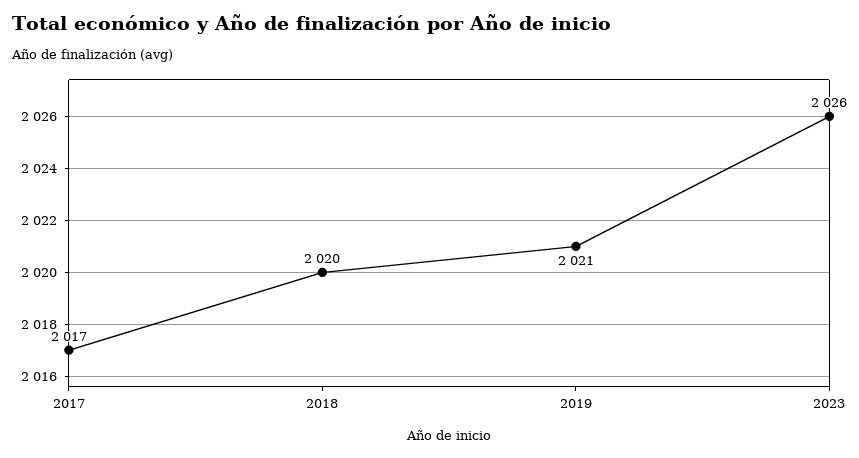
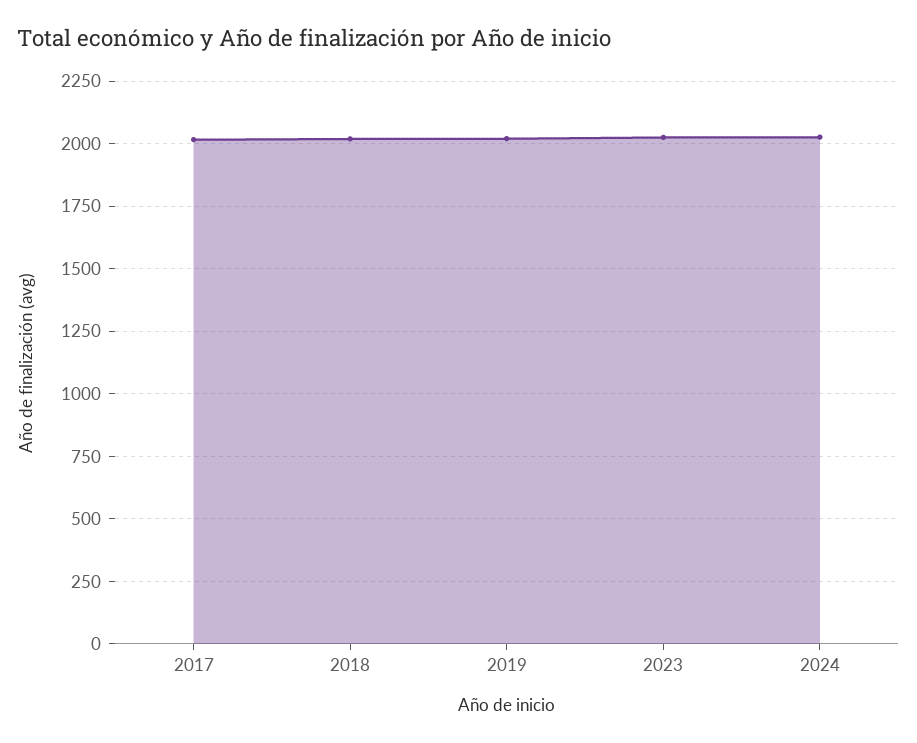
2024: none -> 2025

